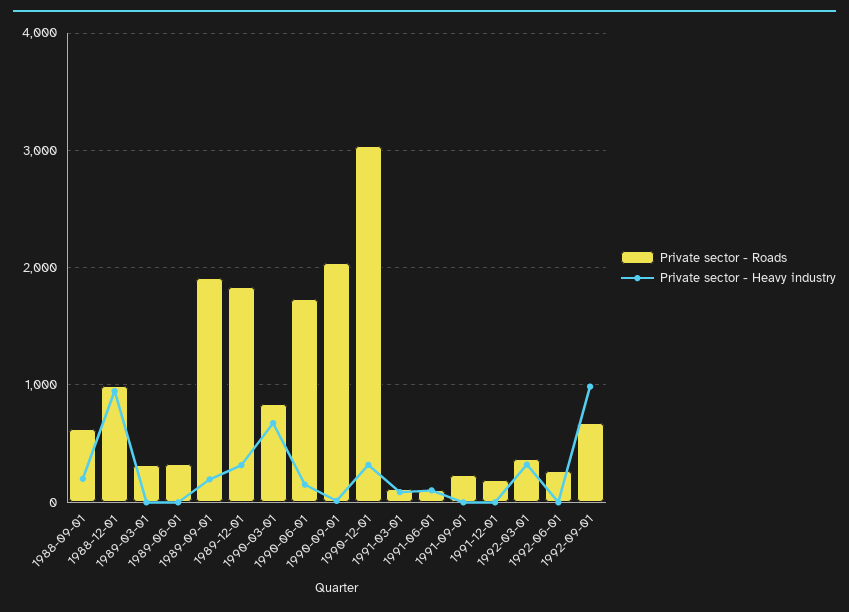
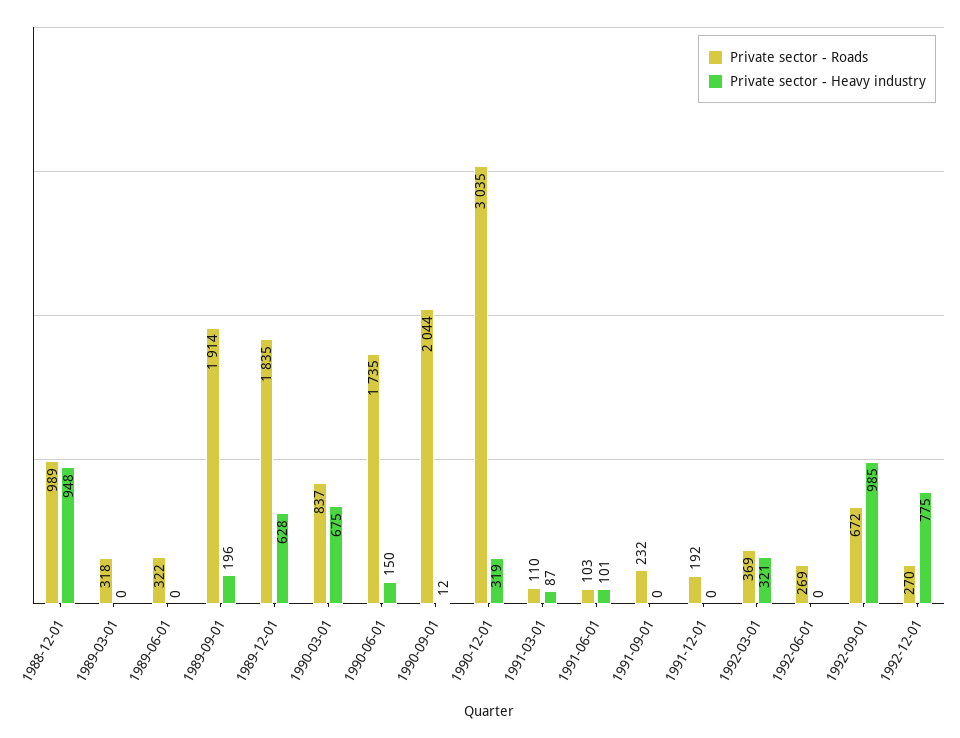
Private sector - Roads, 1988-09-01: 600 -> none
Private sector - Heavy industry, 1988-09-01: 200 -> none
Private sector - Heavy industry, 1989-12-01: 300 -> 628
Private sector - Roads, 1992-12-01: none -> 270
Private sector - Heavy industry, 1992-12-01: none -> 775

